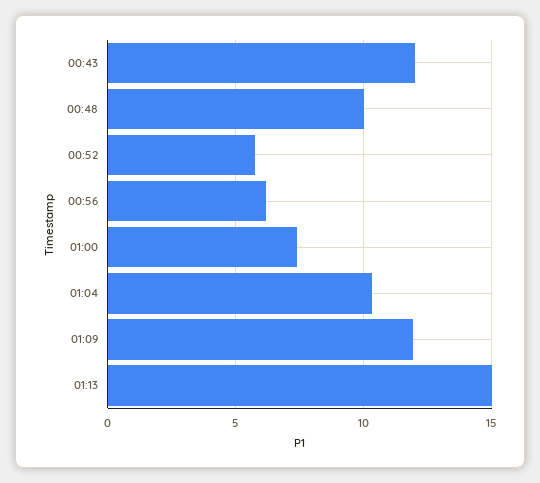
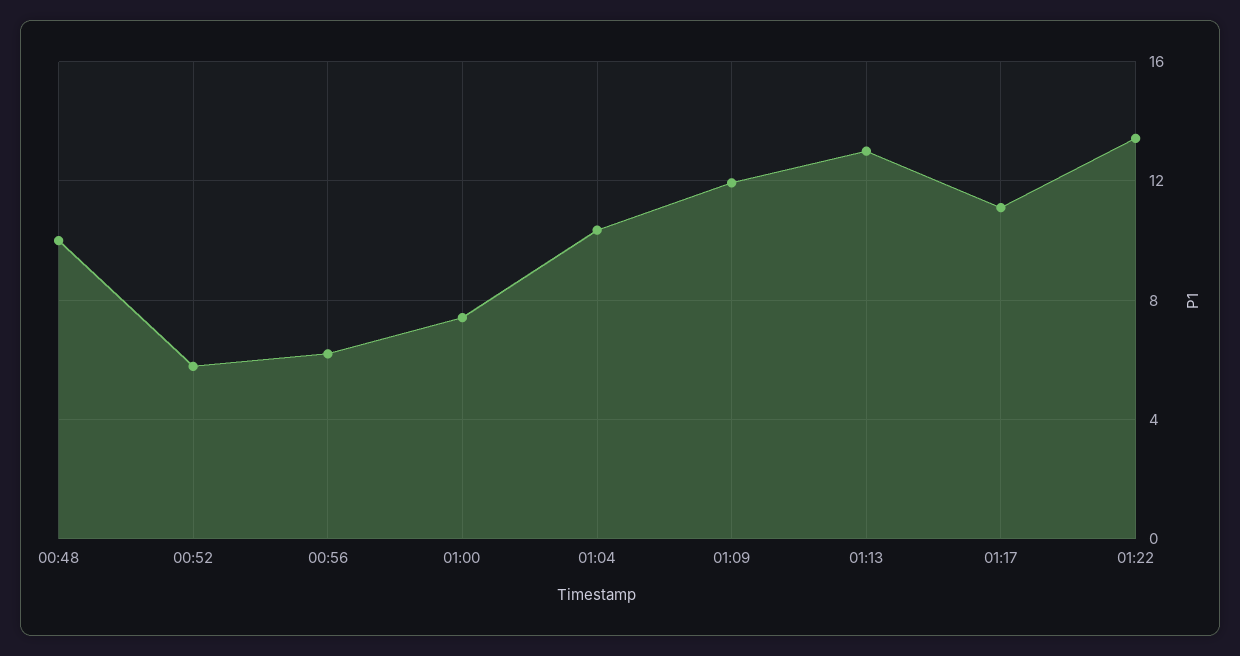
00:43: 12 -> none
01:13: 15 -> 13
01:17: none -> 11
01:22: none -> 13.5

